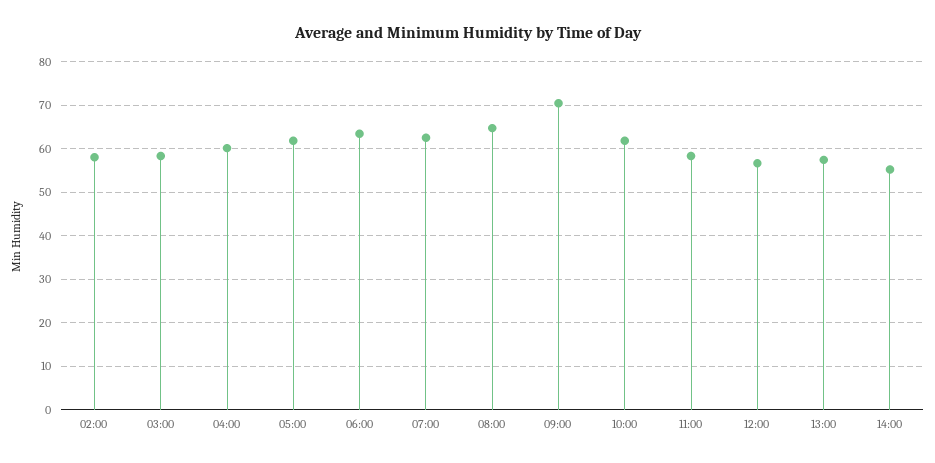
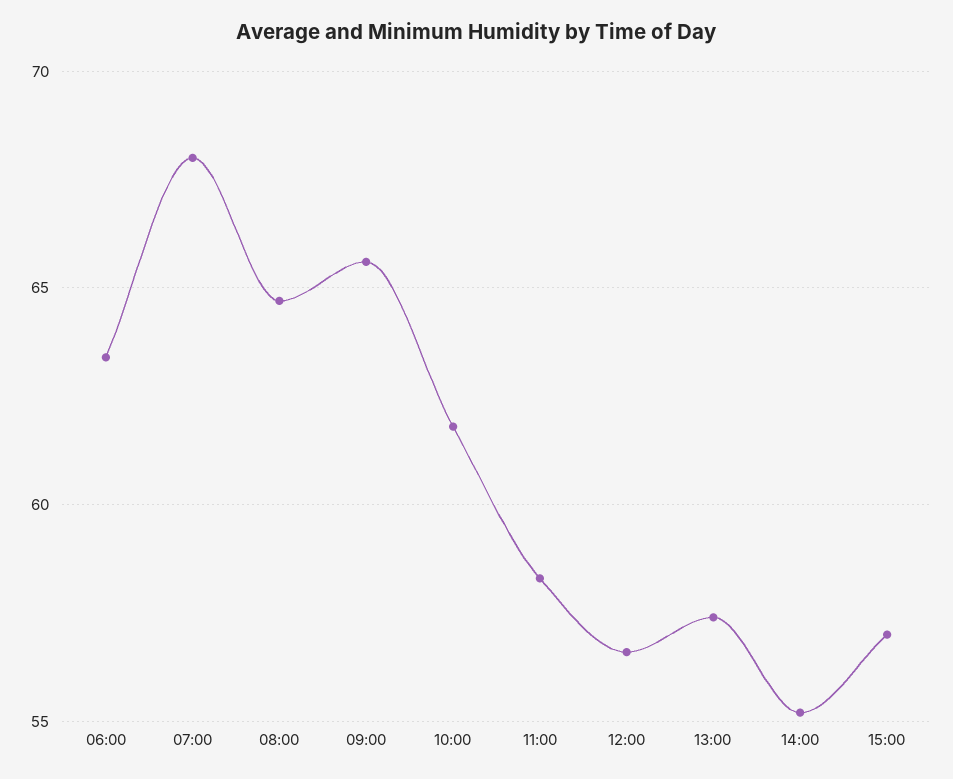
02:00: 58 -> none
03:00: 58 -> none
04:00: 60 -> none
05:00: 62 -> none
07:00: 62 -> 68
09:00: 70 -> 65.5
15:00: none -> 57

